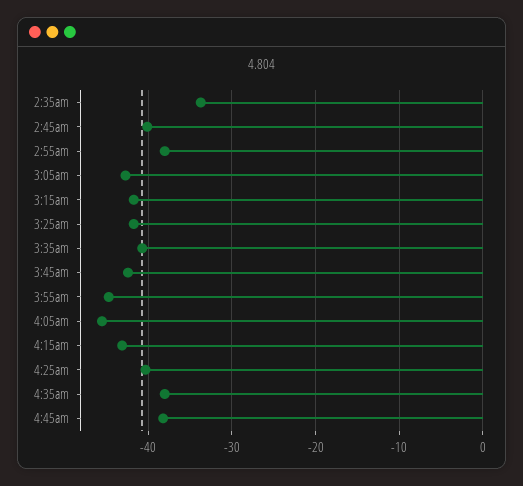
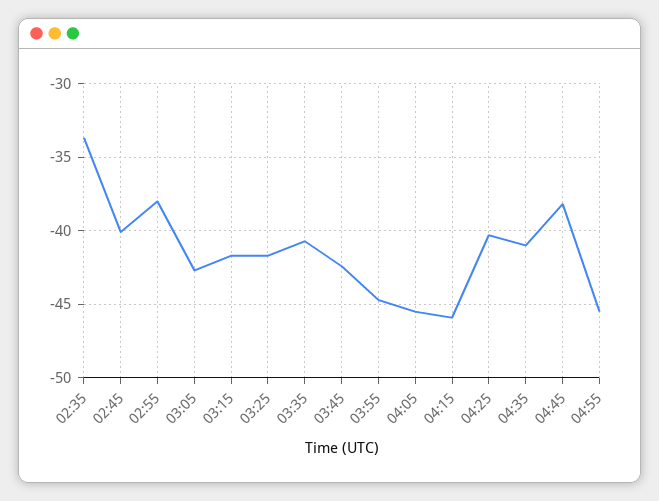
4:15am: -43 -> -46
4:35am: -38 -> -41
04:55: none -> -45.5

